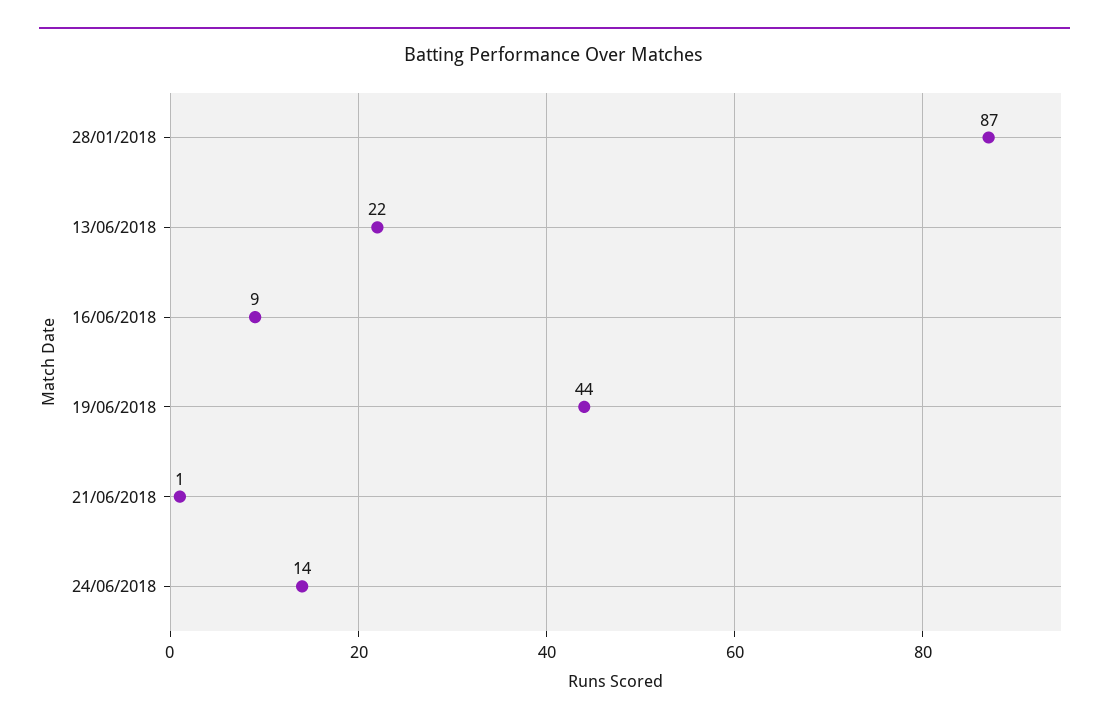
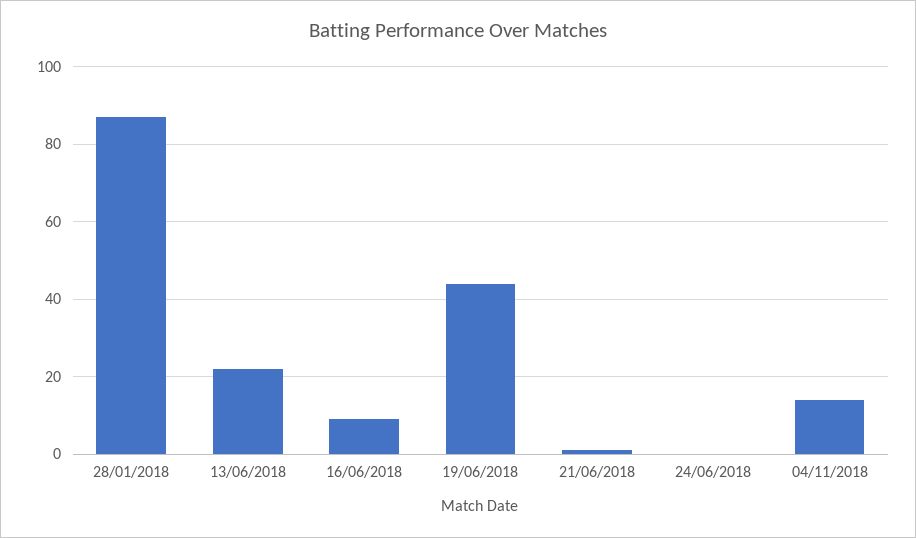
24/06/2018: 14 -> 0
04/11/2018: none -> 15

